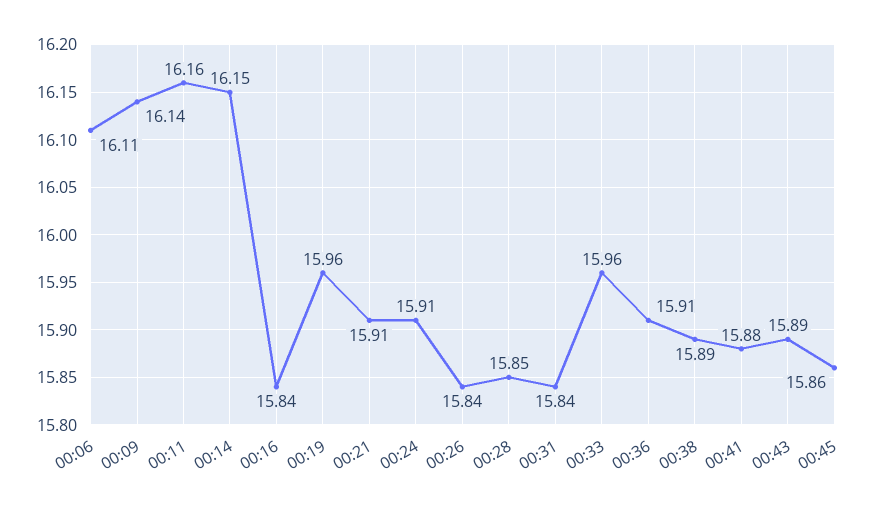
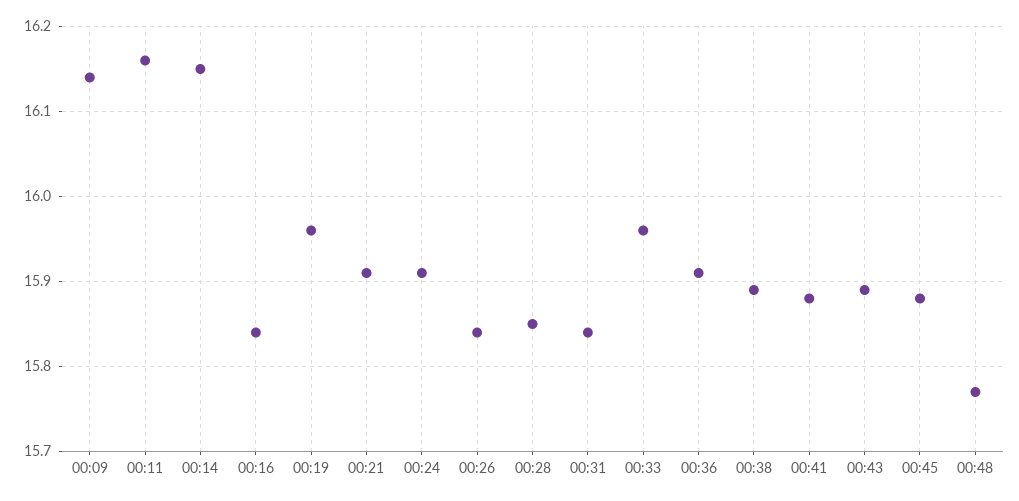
00:06: 16.11 -> none
00:45: 15.86 -> 15.88
00:48: none -> 15.77

